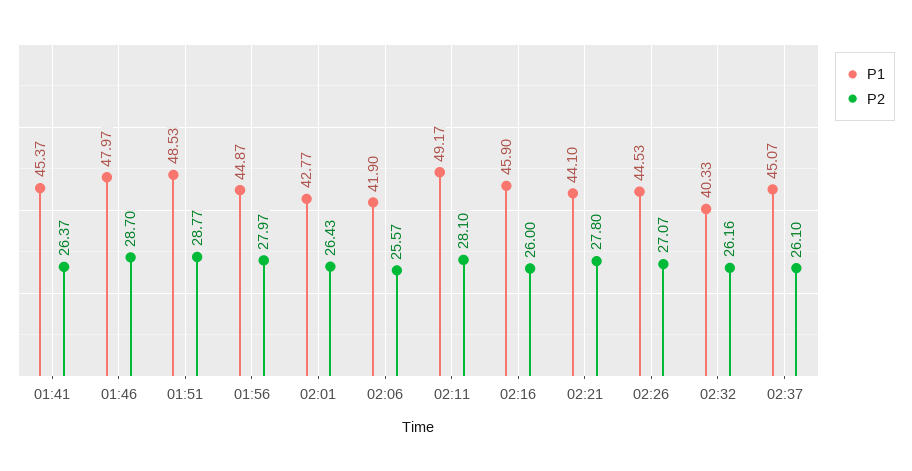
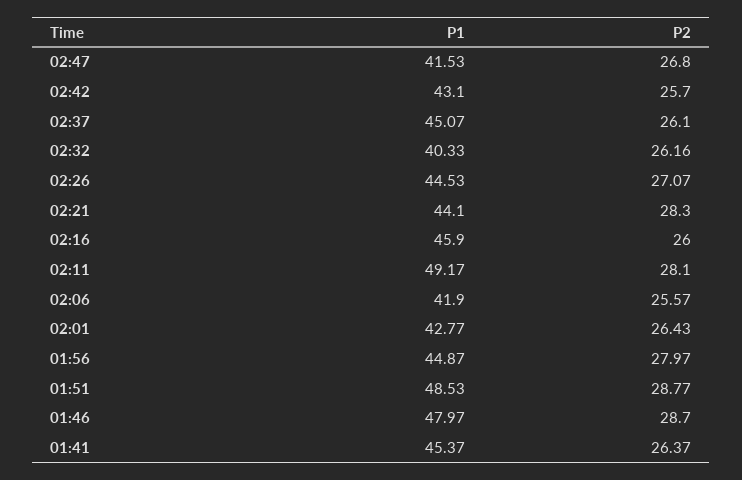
P2, 02:21: 27.8 -> 28.3
P1, 02:47: none -> 41.53
P2, 02:47: none -> 26.8
P1, 02:42: none -> 43.1
P2, 02:42: none -> 25.7

